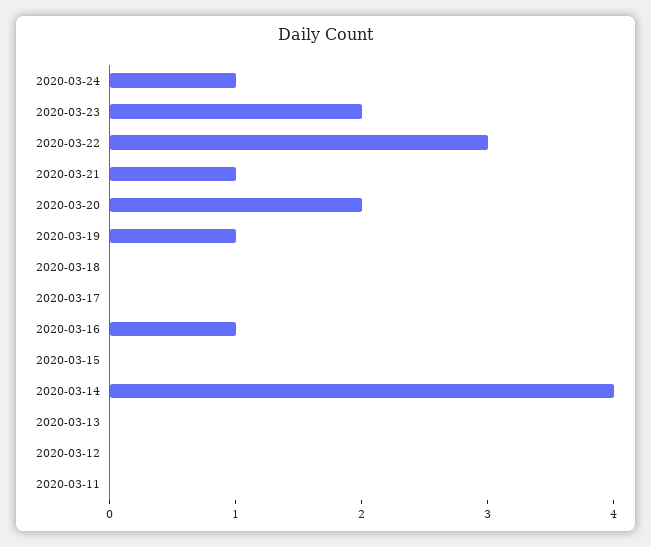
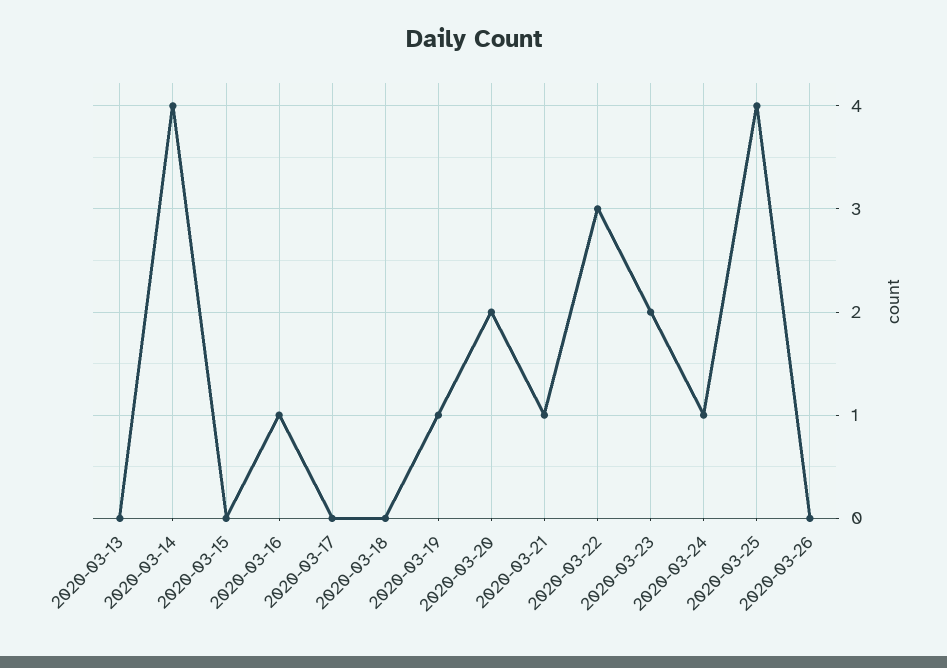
2020-03-12: 0 -> none
2020-03-11: 0 -> none
2020-03-25: none -> 4
2020-03-26: none -> 0

